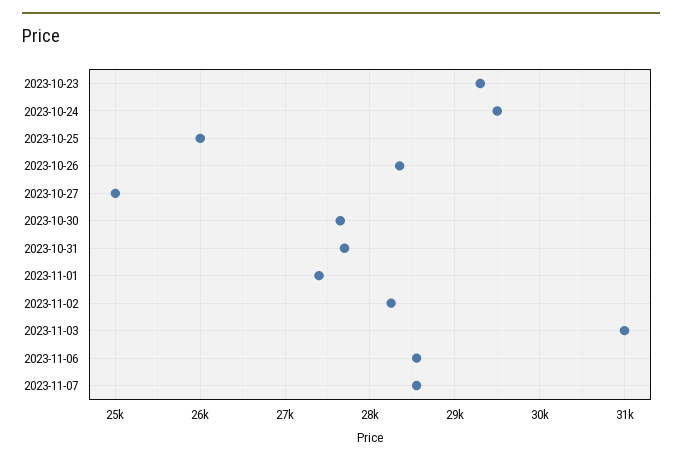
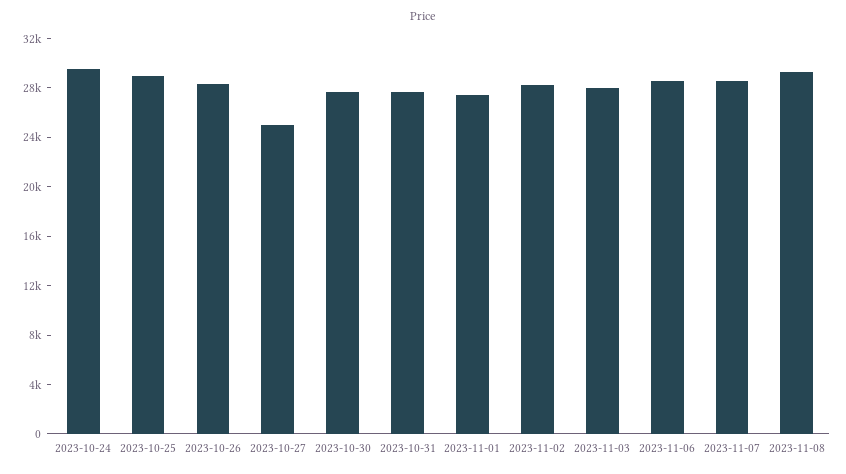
2023-10-23: 29300 -> none
2023-10-25: 26000 -> 29000
2023-11-03: 31000 -> 28000
2023-11-08: none -> 29000

